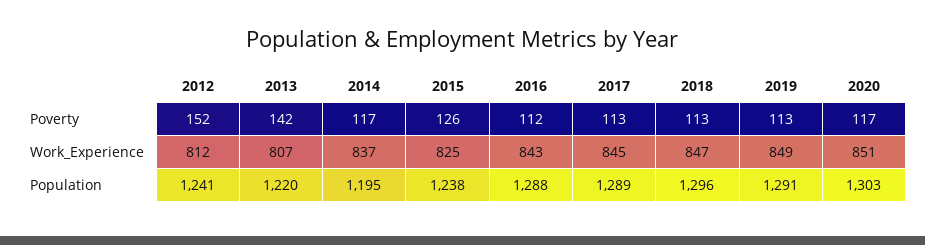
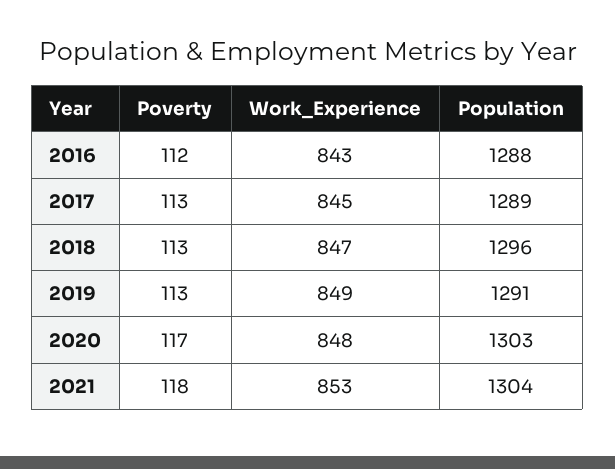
2012, Poverty: 152 -> none
2013, Poverty: 142 -> none
2014, Poverty: 117 -> none
2015, Poverty: 126 -> none
2012, Work_Experience: 812 -> none
2013, Work_Experience: 807 -> none
2014, Work_Experience: 837 -> none
2015, Work_Experience: 825 -> none
2020, Work_Experience: 851 -> 848
2012, Population: 1241 -> none
2013, Population: 1220 -> none
2014, Population: 1195 -> none
2015, Population: 1238 -> none
2021, Poverty: none -> 118
2021, Work_Experience: none -> 853
2021, Population: none -> 1304

